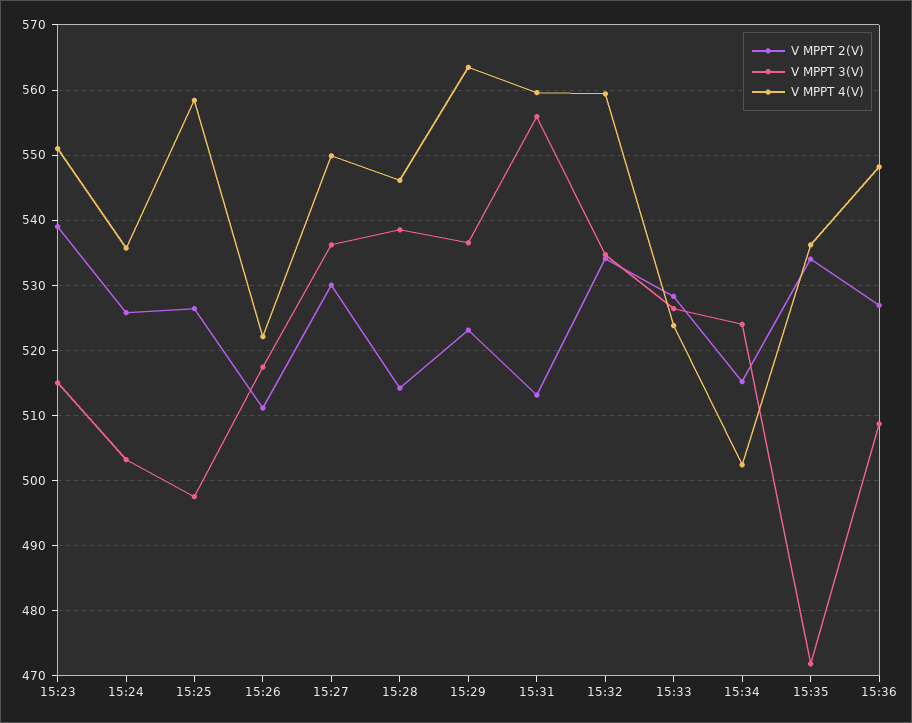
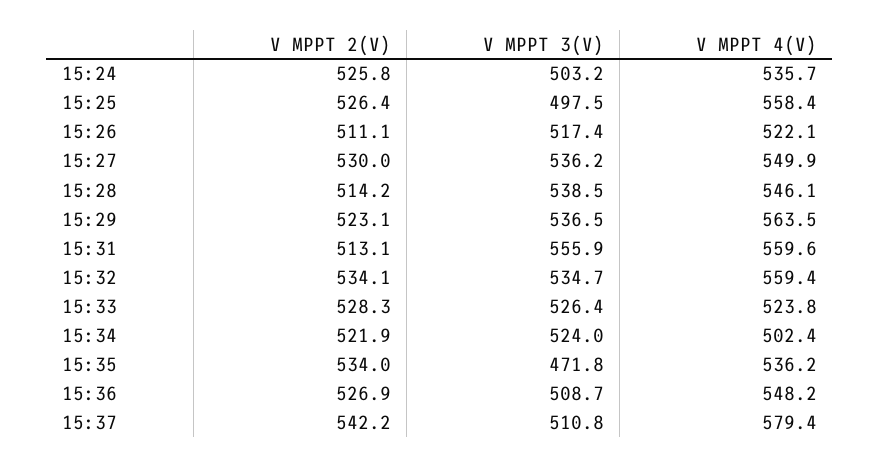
V MPPT 2(V), 15:23: 539 -> none
V MPPT 3(V), 15:23: 515 -> none
V MPPT 4(V), 15:23: 551 -> none
V MPPT 2(V), 15:34: 515 -> 521.9
V MPPT 2(V), 15:37: none -> 542.2
V MPPT 3(V), 15:37: none -> 510.8
V MPPT 4(V), 15:37: none -> 579.4

